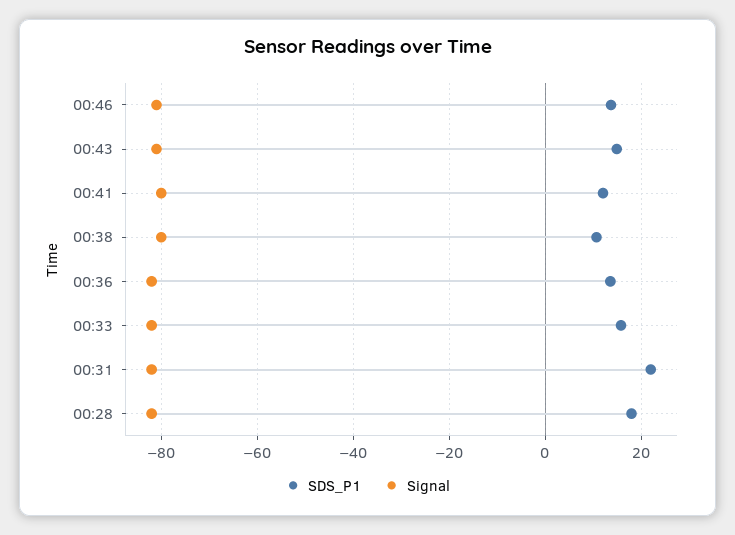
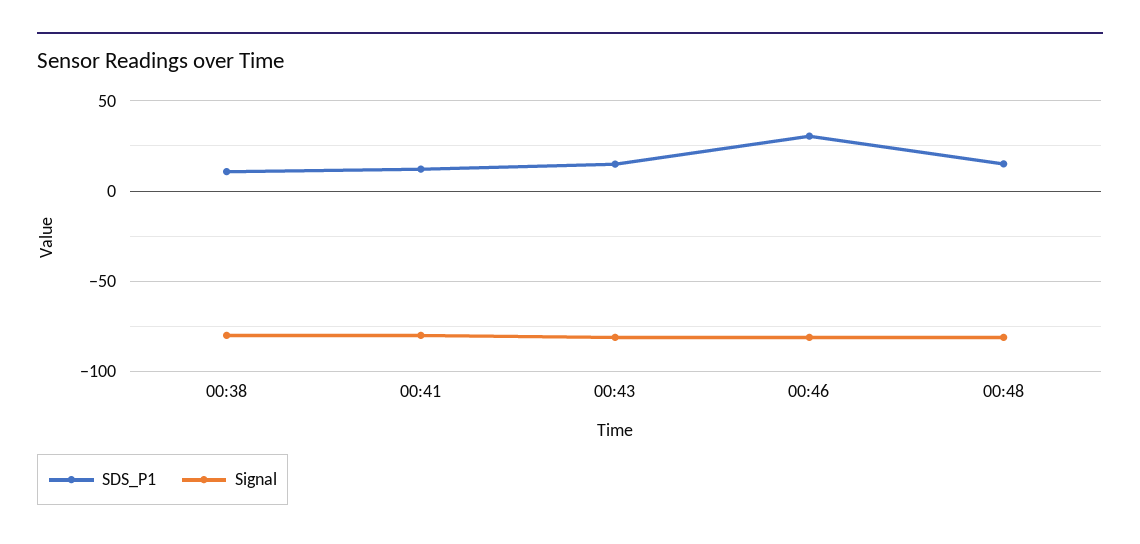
SDS_P1, 00:46: 14 -> 30
SDS_P1, 00:36: 14 -> none
Signal, 00:36: -82 -> none
SDS_P1, 00:33: 16 -> none
Signal, 00:33: -82 -> none
SDS_P1, 00:31: 22 -> none
Signal, 00:31: -82 -> none
SDS_P1, 00:28: 18 -> none
Signal, 00:28: -82 -> none
SDS_P1, 00:48: none -> 15
Signal, 00:48: none -> -80

